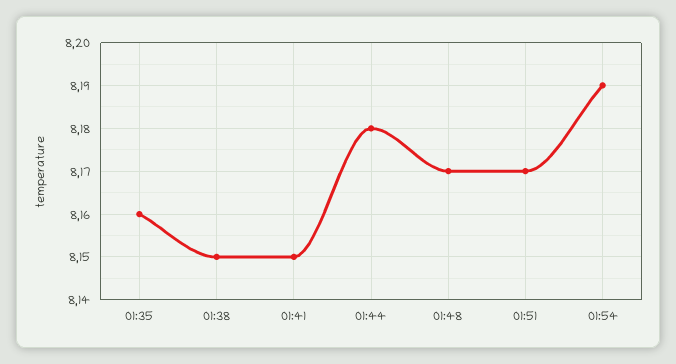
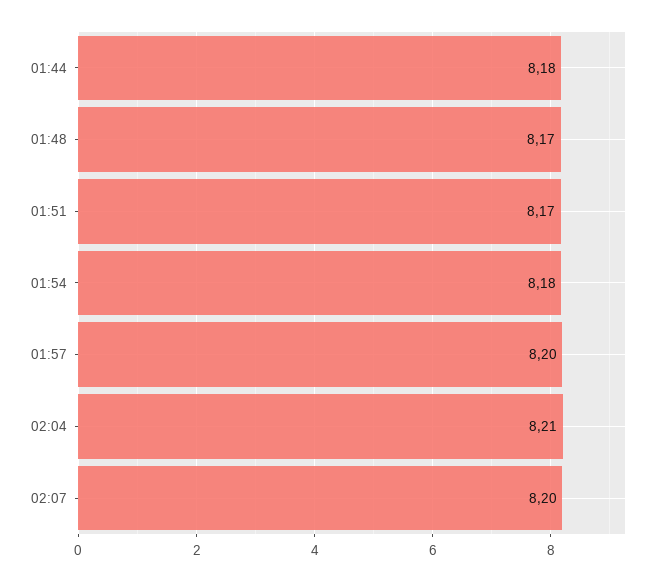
01:35: 8.16 -> none
01:38: 8.15 -> none
01:41: 8.15 -> none
01:54: 8.19 -> 8.18
01:57: none -> 8.2
02:04: none -> 8.21
02:07: none -> 8.2

